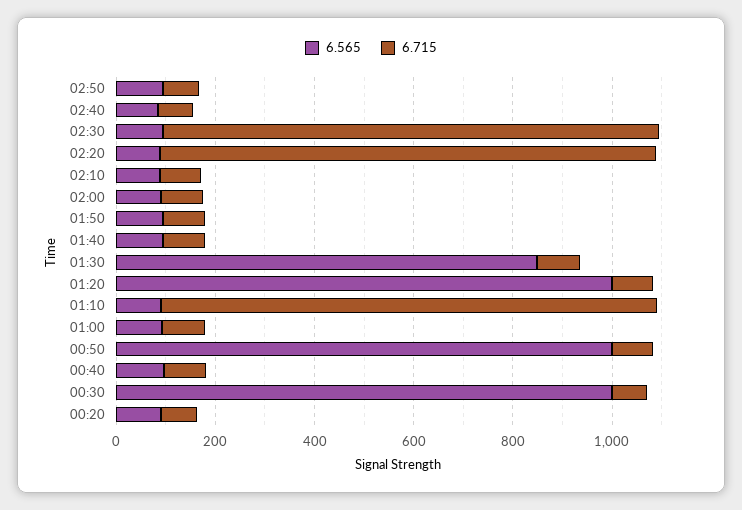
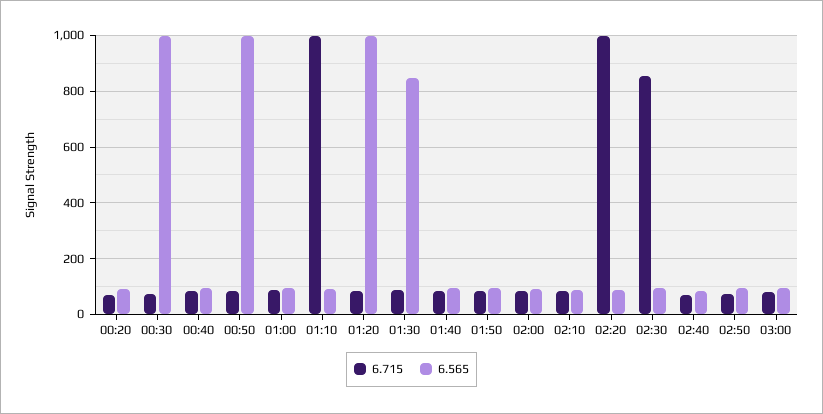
6.715, 02:30: 1000 -> 850
6.715, 03:00: none -> 75
6.565, 03:00: none -> 100

